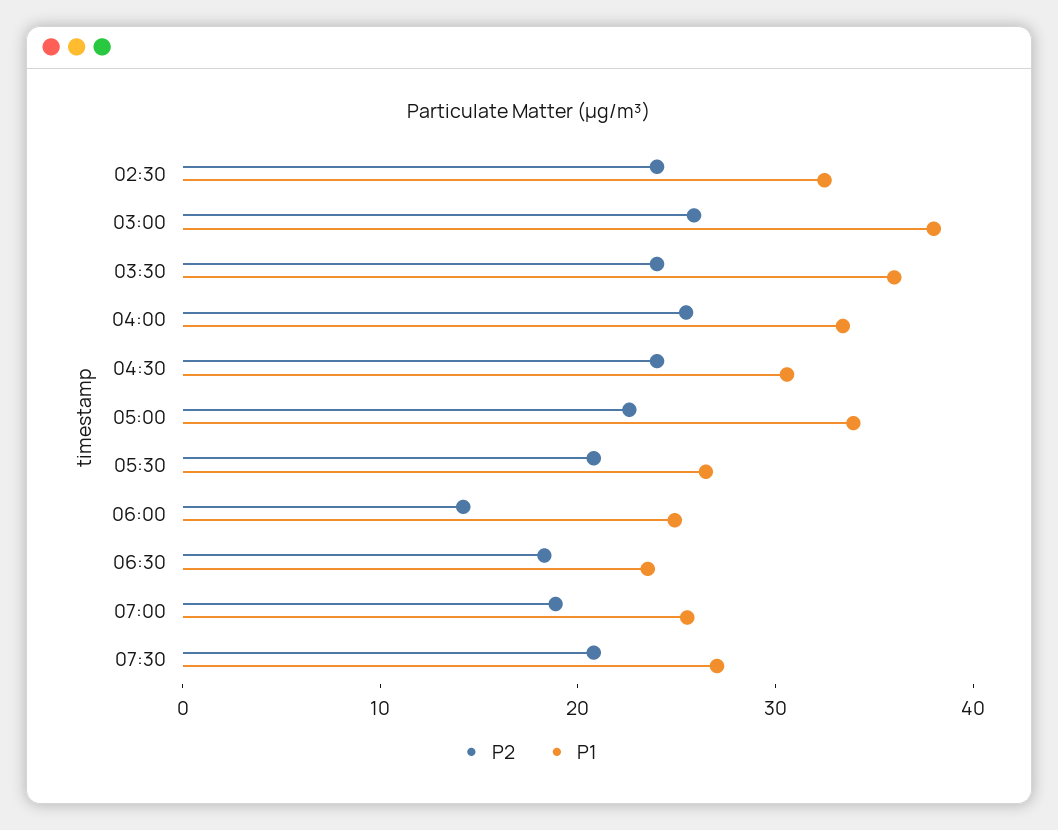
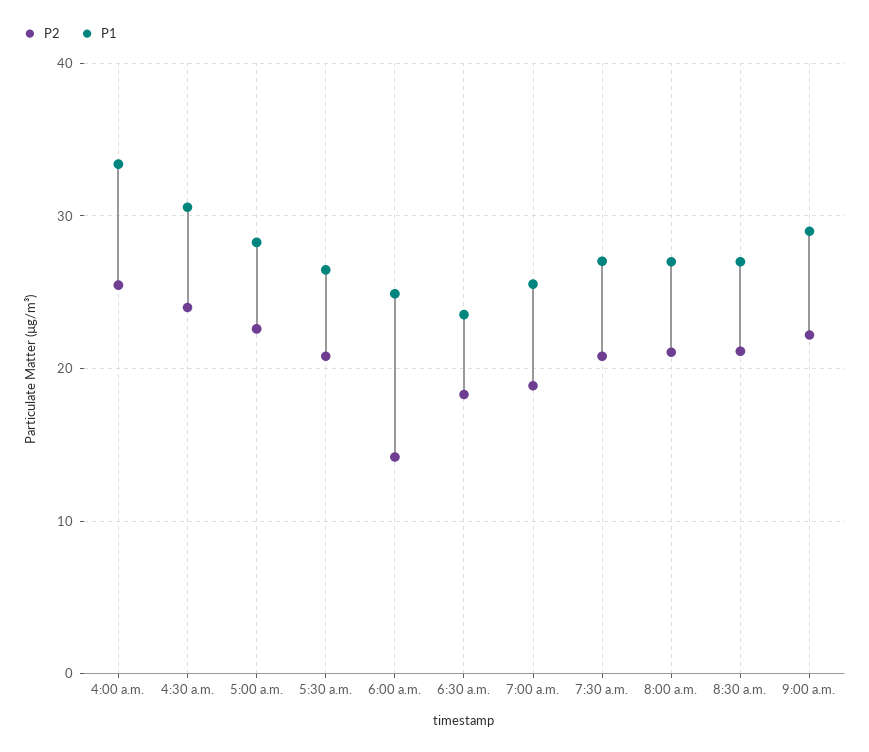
P2, 02:30: 24 -> none
P1, 02:30: 32 -> none
P2, 03:00: 26 -> none
P1, 03:00: 38 -> none
P2, 03:30: 24 -> none
P1, 03:30: 36 -> none
P1, 05:00: 34 -> 28
P2, 8:00 a.m.: none -> 21
P1, 8:00 a.m.: none -> 27
P2, 8:30 a.m.: none -> 21
P1, 8:30 a.m.: none -> 27
P2, 9:00 a.m.: none -> 22
P1, 9:00 a.m.: none -> 29

